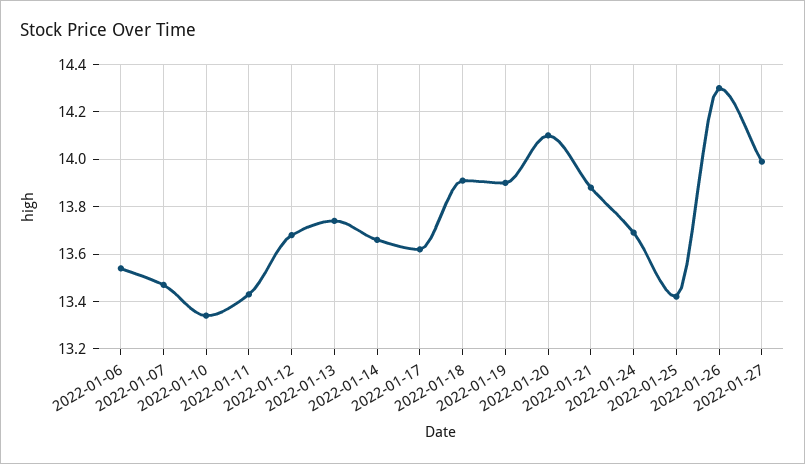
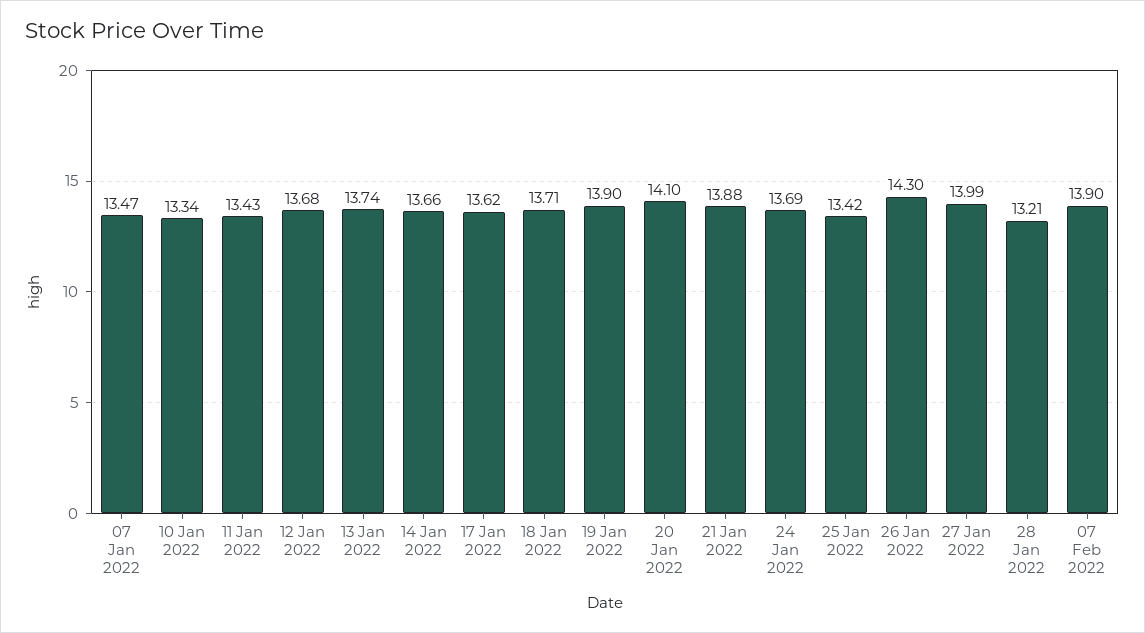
2022-01-06: 13.55 -> none
2022-01-18: 13.9 -> 13.71
28 Jan 2022: none -> 13.21
07 Feb 2022: none -> 13.9

